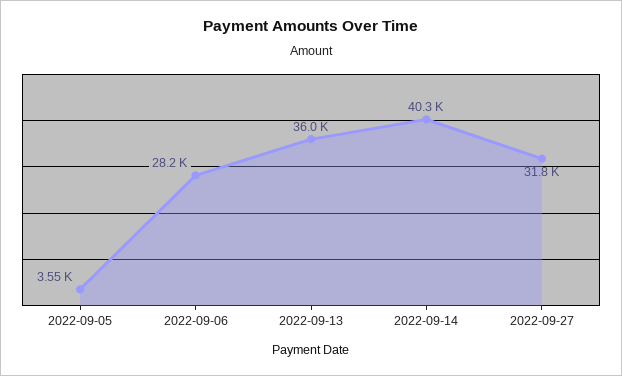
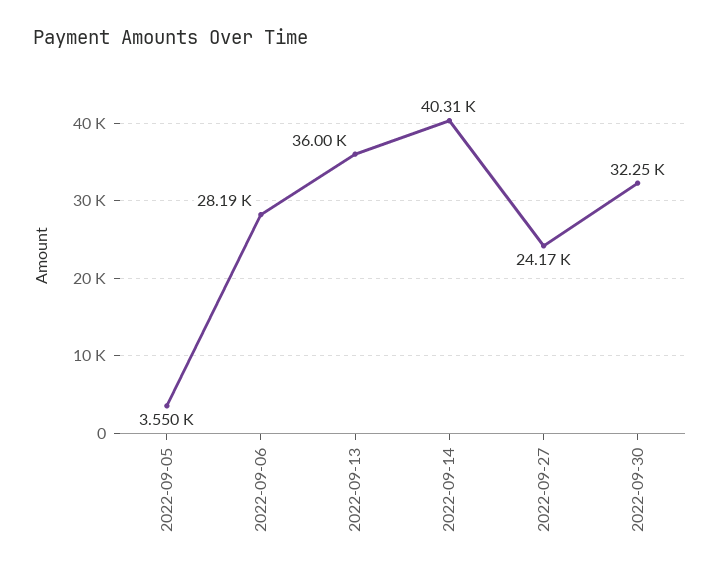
2022-09-27: 31800 -> 24170
2022-09-30: none -> 32250

